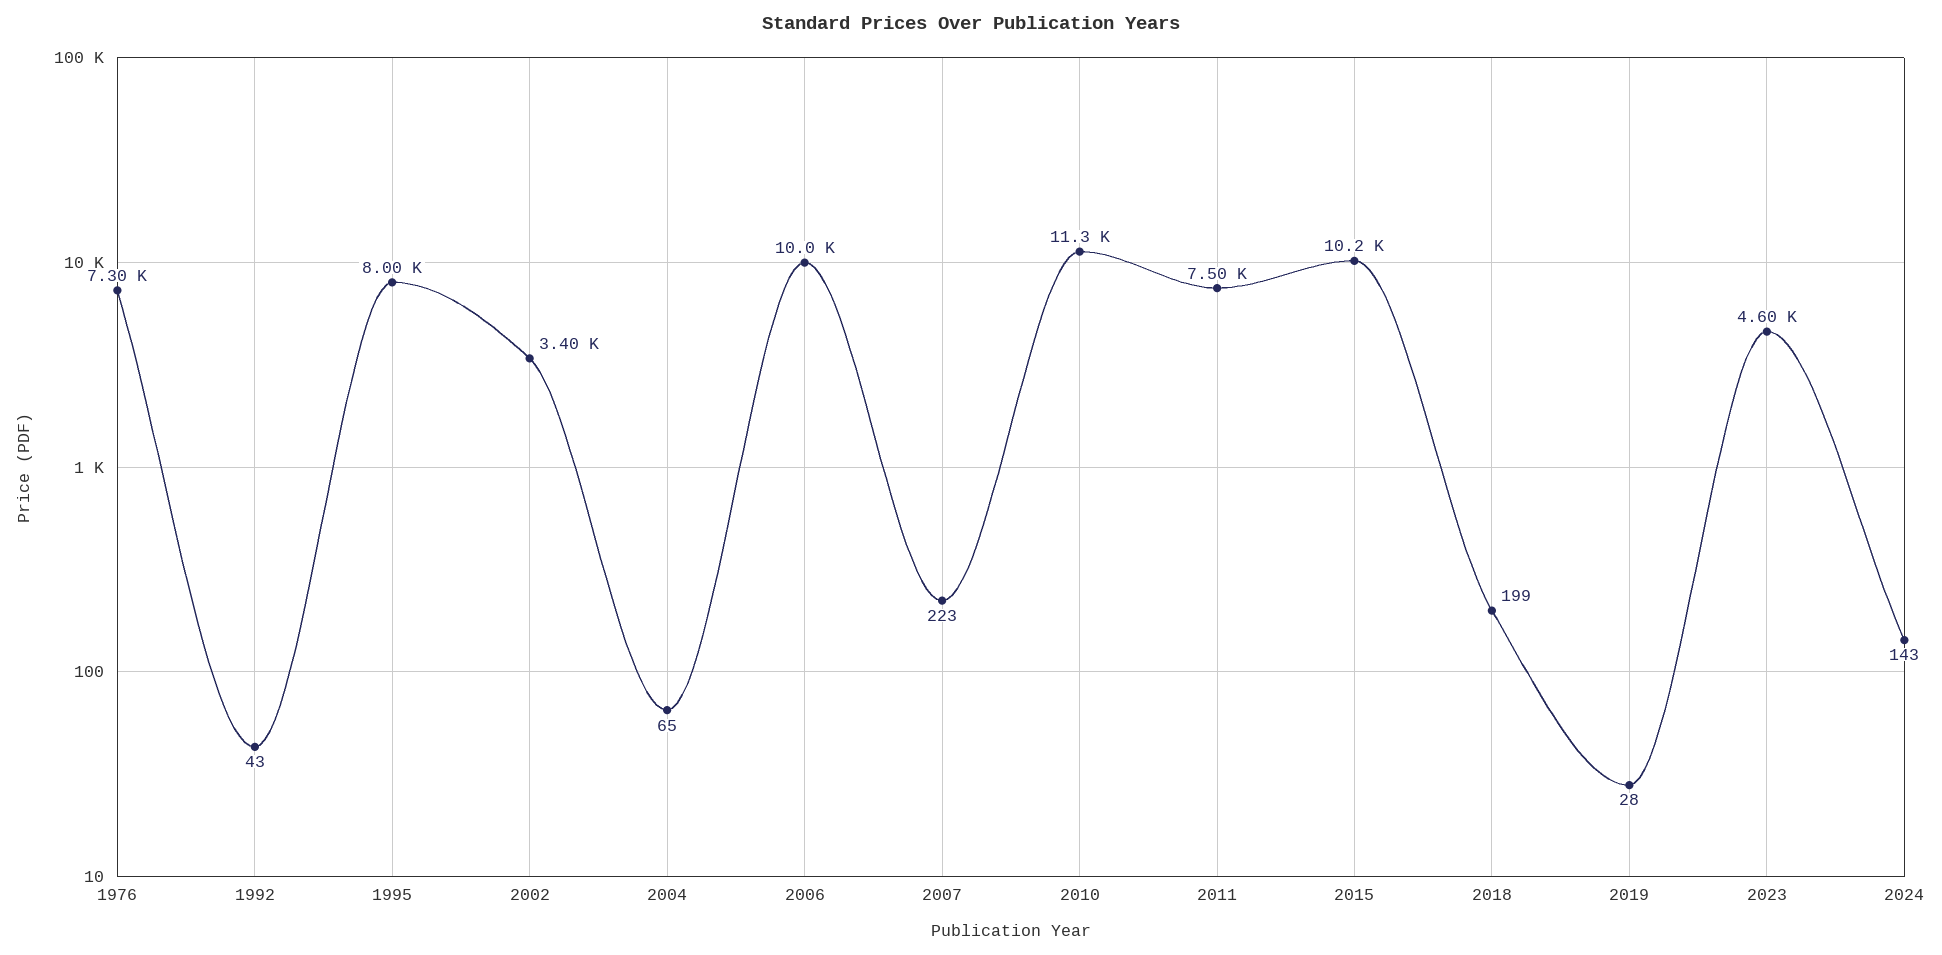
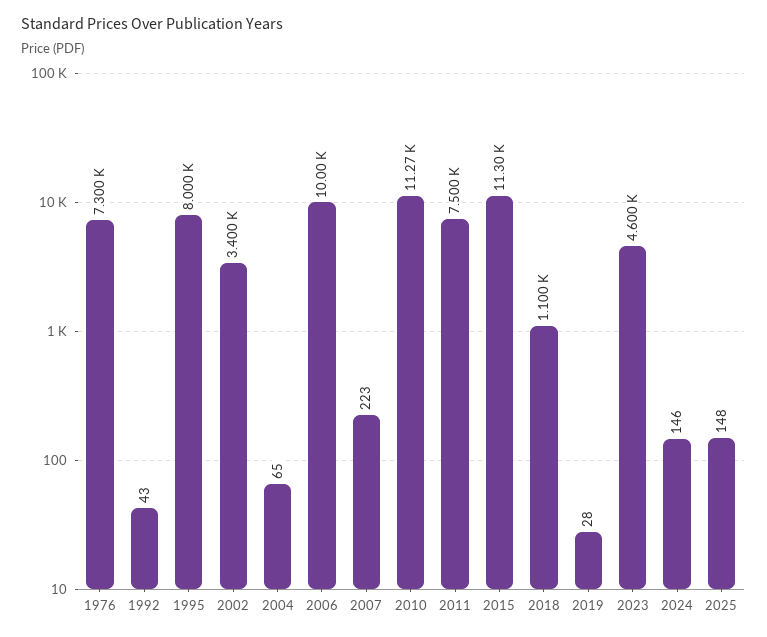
2015: 10200 -> 11300
2018: 199 -> 1100
2024: 143 -> 146
2025: none -> 148

